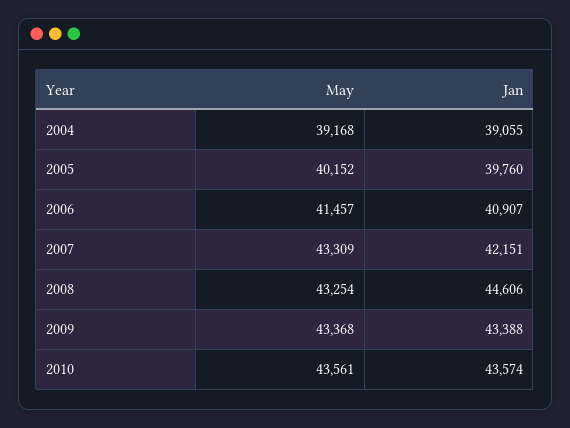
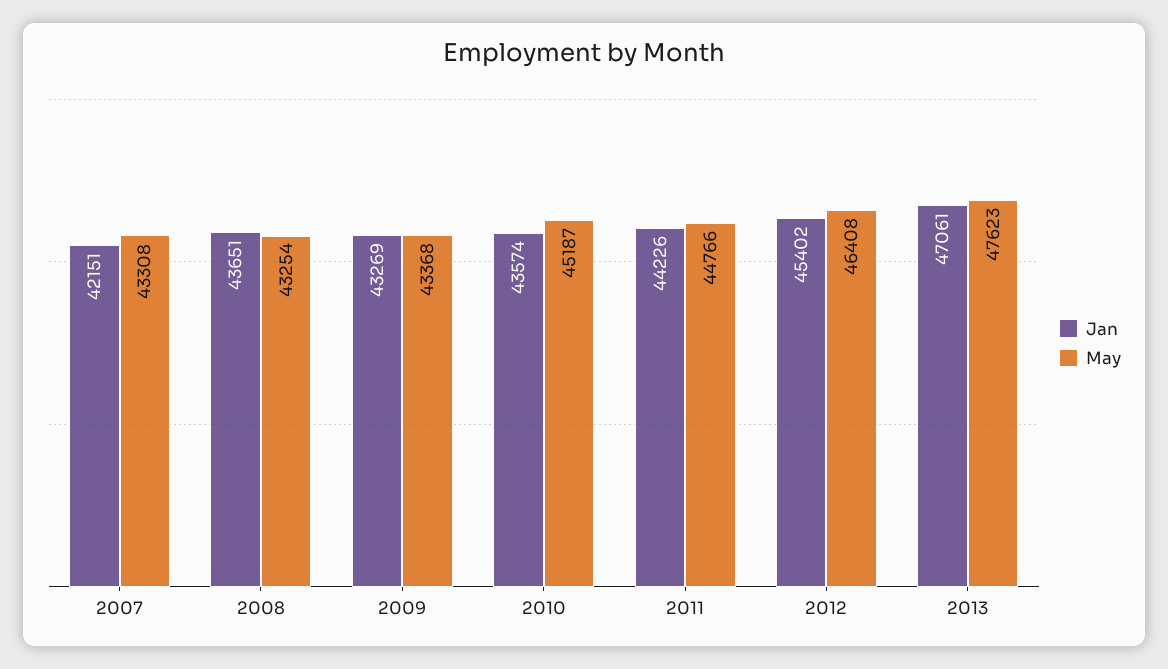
May, 2004: 39168 -> none
Jan, 2004: 39055 -> none
May, 2005: 40152 -> none
Jan, 2005: 39760 -> none
May, 2006: 41457 -> none
Jan, 2006: 40907 -> none
May, 2007: 43309 -> 43308
Jan, 2008: 44606 -> 43651
Jan, 2009: 43388 -> 43269
May, 2010: 43561 -> 45187
Jan, 2011: none -> 44226
May, 2011: none -> 44766
Jan, 2012: none -> 45402
May, 2012: none -> 46408
Jan, 2013: none -> 47061
May, 2013: none -> 47623

